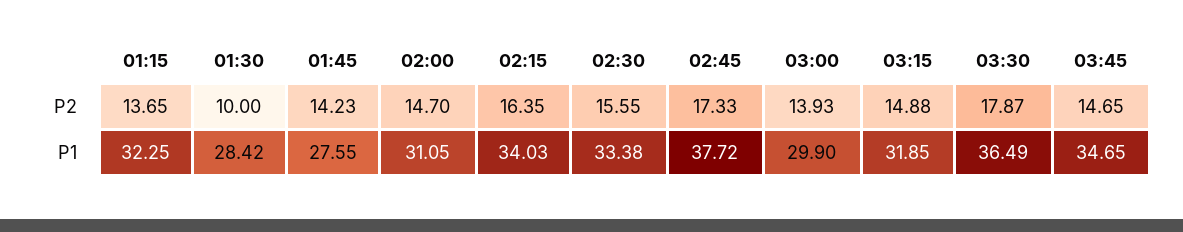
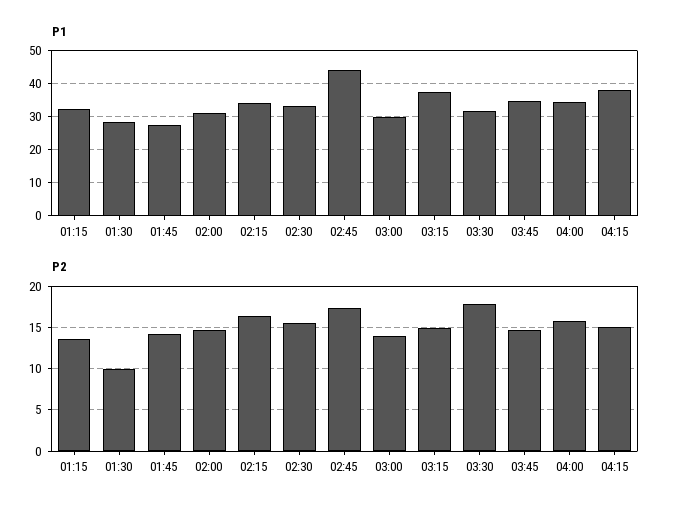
P1, 02:45: 37.72 -> 44
P1, 03:15: 31.85 -> 38
P1, 03:30: 36.49 -> 32
P1, 04:00: none -> 34
P1, 04:15: none -> 38
P2, 04:00: none -> 16
P2, 04:15: none -> 15

